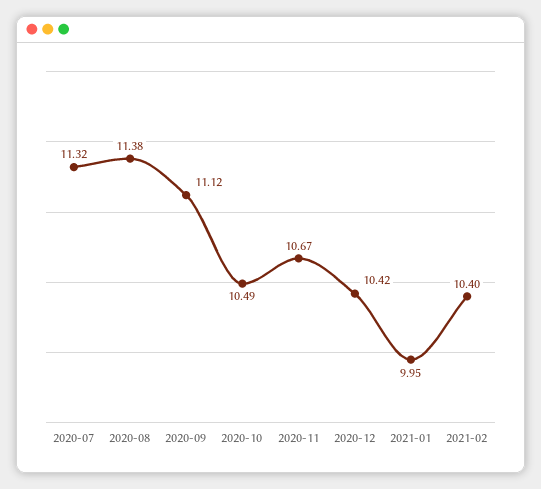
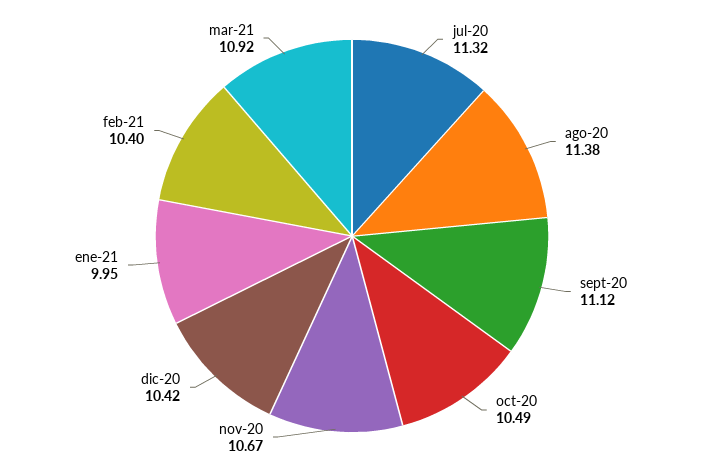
mar-21: none -> 10.92

